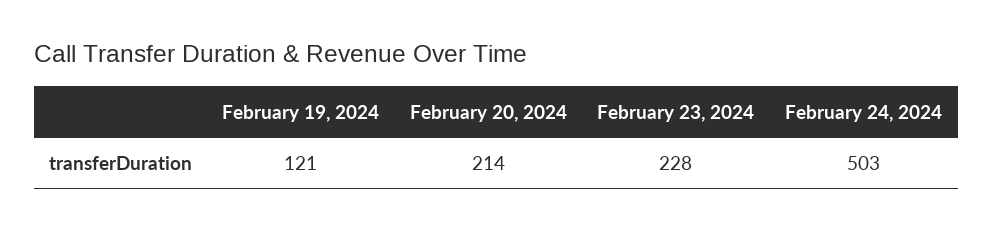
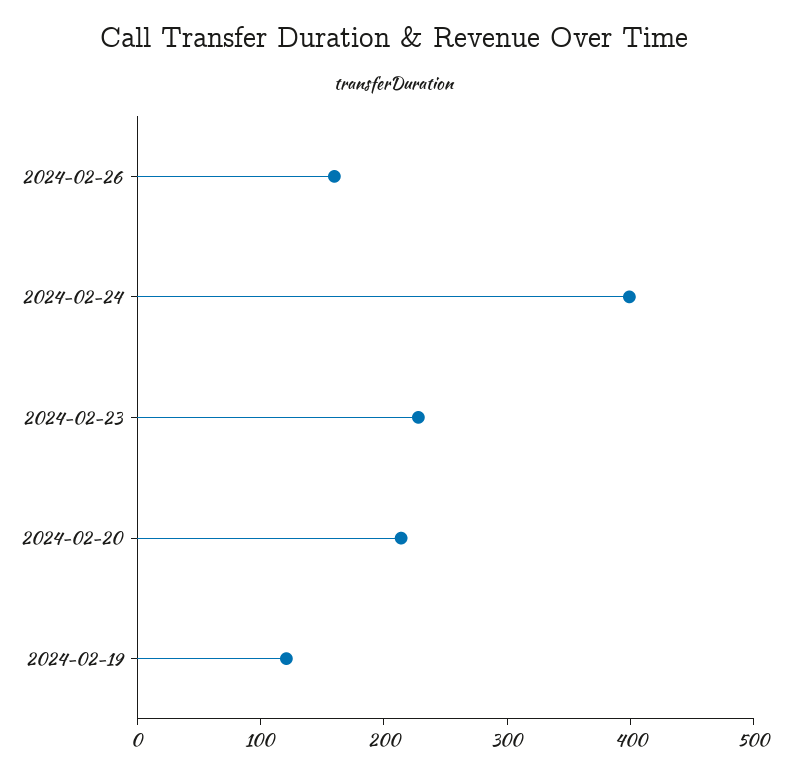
February 24, 2024: 503 -> 400
2024-02-26: none -> 160

